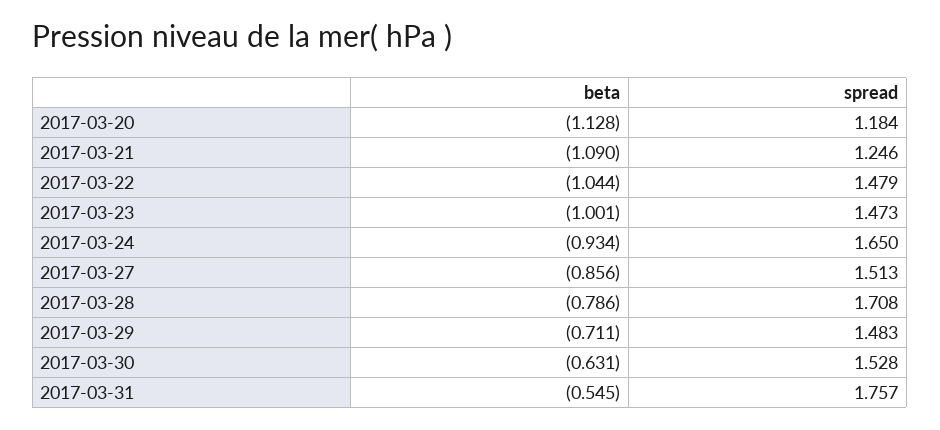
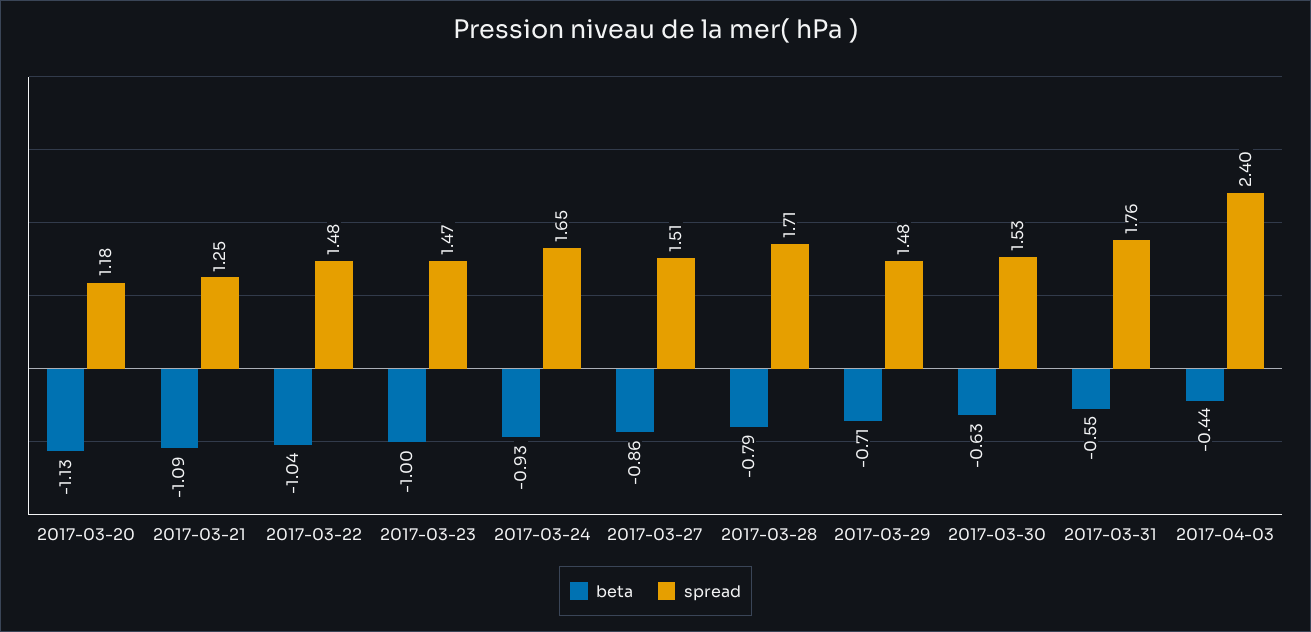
beta, 2017-04-03: none -> -0.44
spread, 2017-04-03: none -> 2.4

